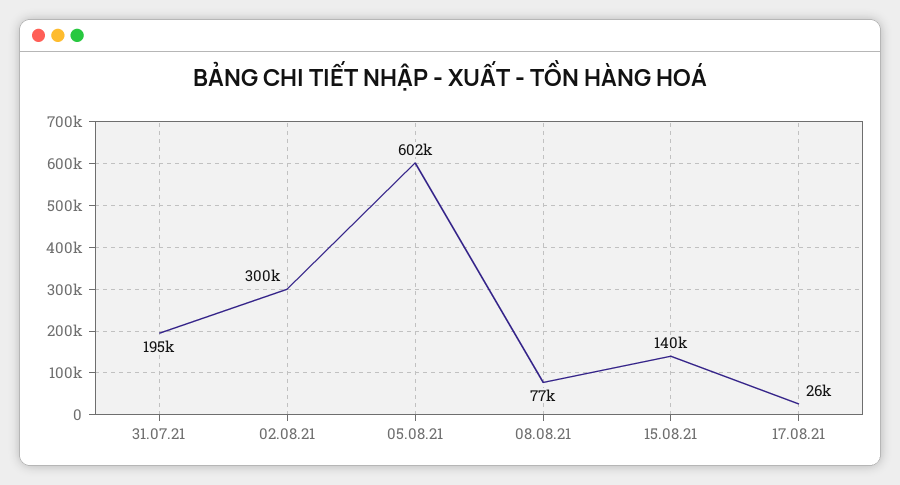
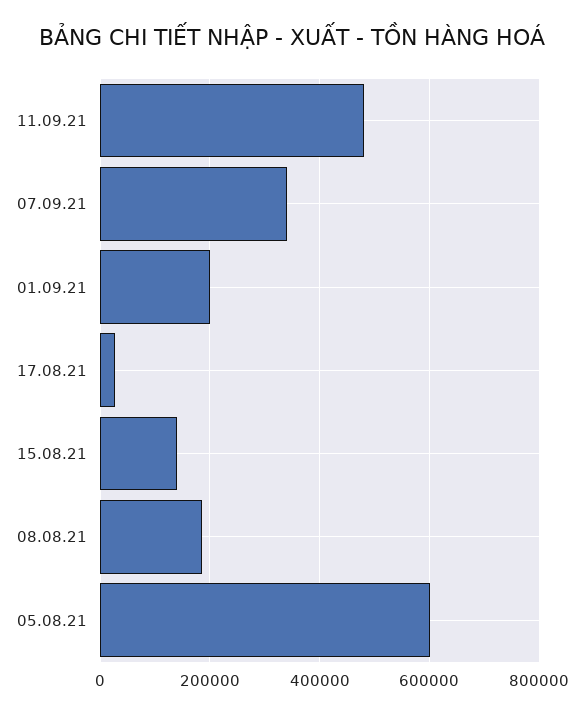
31.07.21: 195000 -> none
02.08.21: 300000 -> none
08.08.21: 77000 -> 180000
11.09.21: none -> 480000
07.09.21: none -> 340000
01.09.21: none -> 200000

